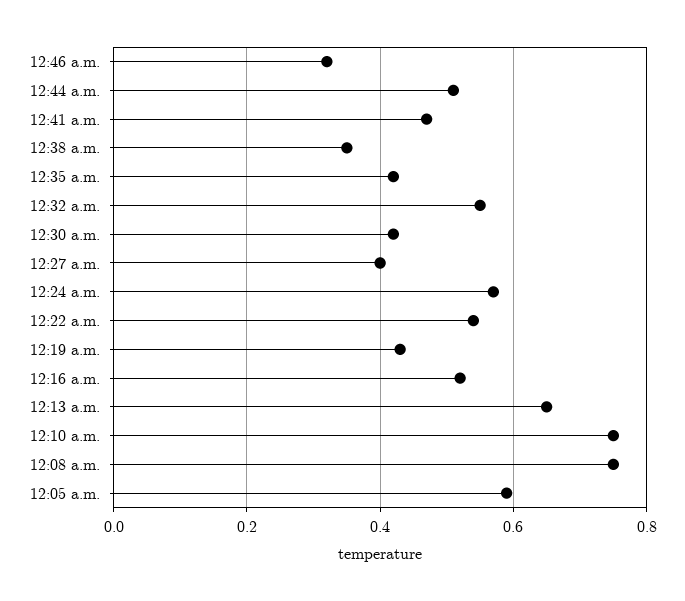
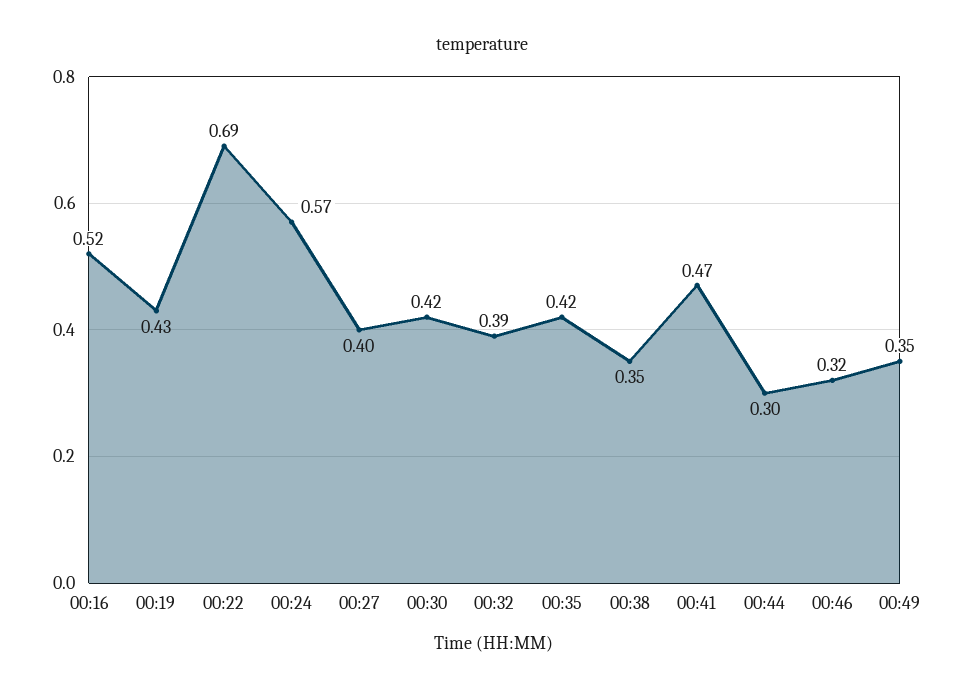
12:44 a.m.: 0.5 -> 0.3
12:32 a.m.: 0.55 -> 0.39
12:22 a.m.: 0.55 -> 0.69
12:13 a.m.: 0.65 -> none
12:10 a.m.: 0.75 -> none
12:08 a.m.: 0.75 -> none
12:05 a.m.: 0.6 -> none
00:49: none -> 0.35

